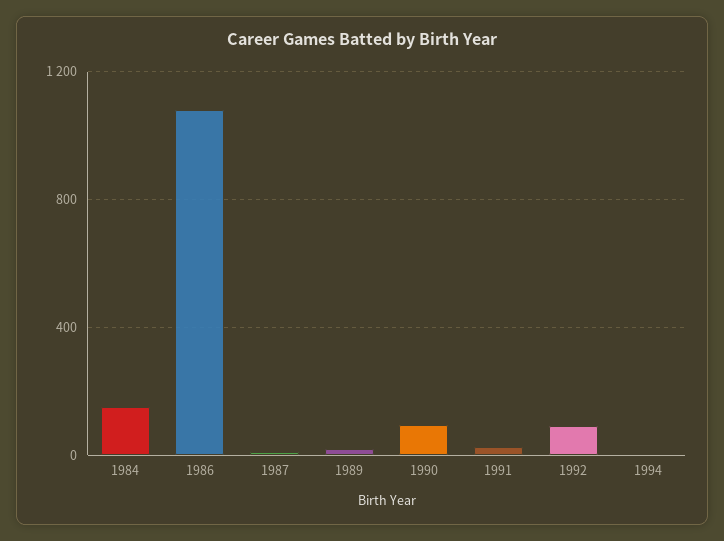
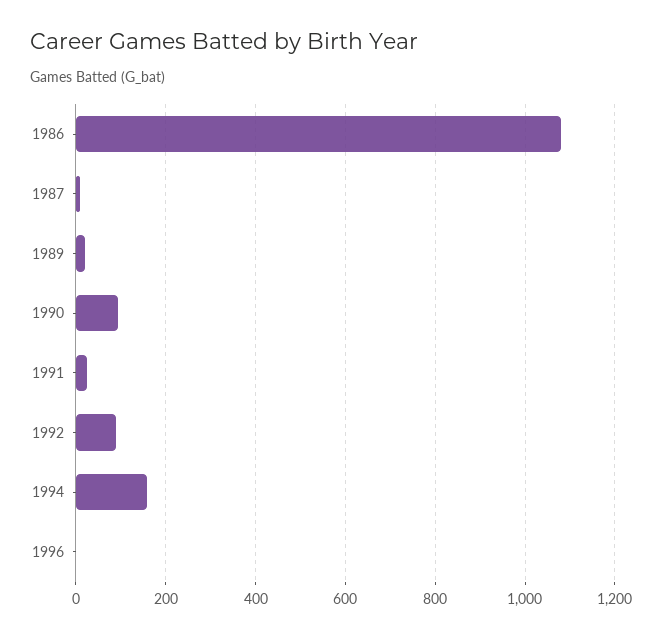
1984: 150 -> none
1994: 0 -> 160
1996: none -> 0

